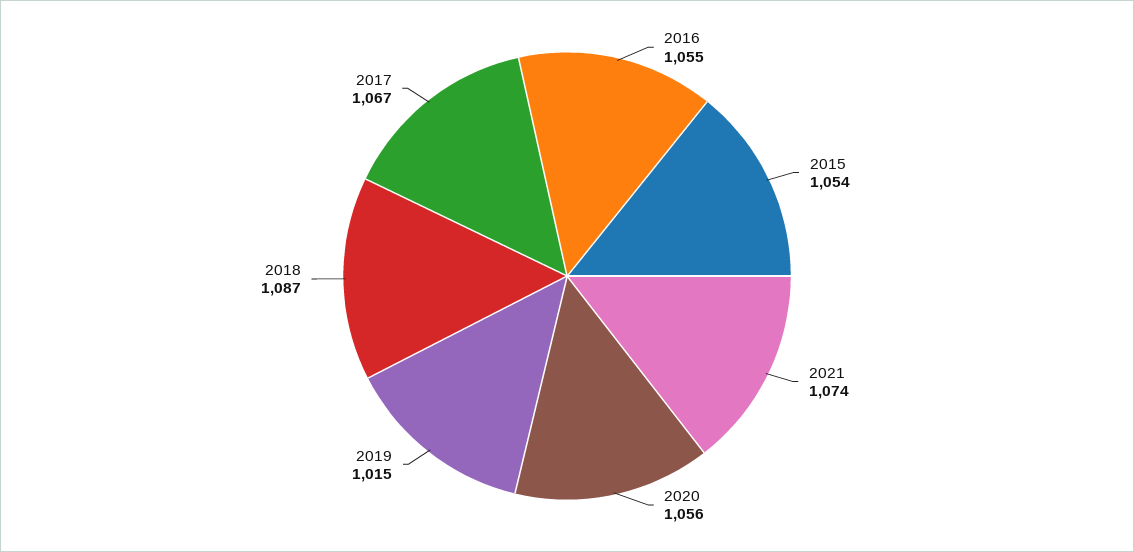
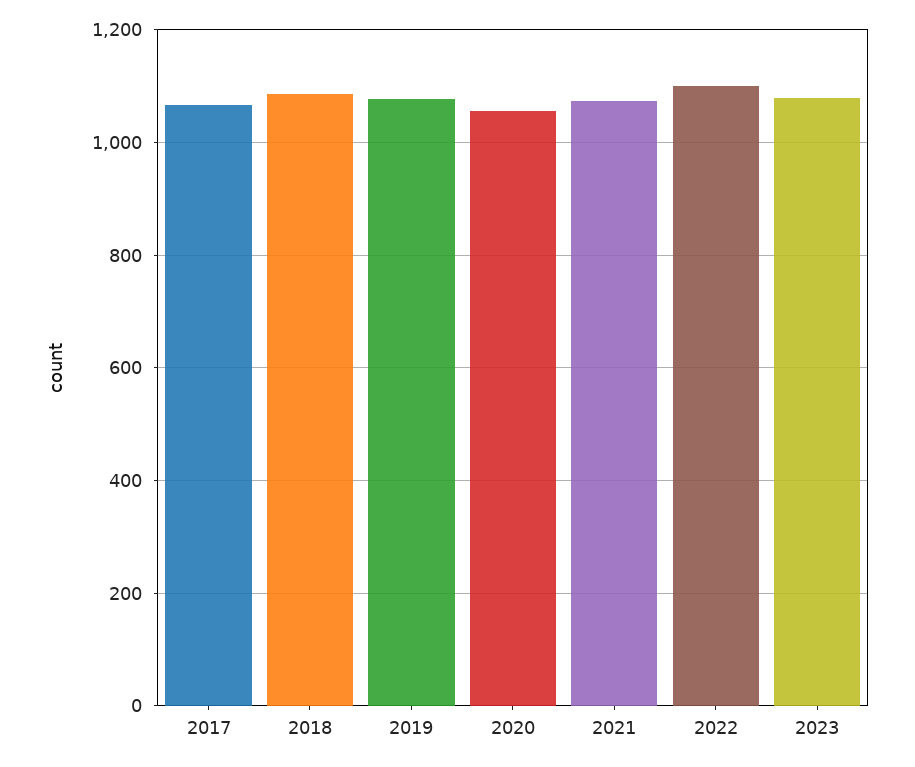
2016: 1055 -> none
2015: 1054 -> none
2019: 1015 -> 1080
2022: none -> 1100
2023: none -> 1080

